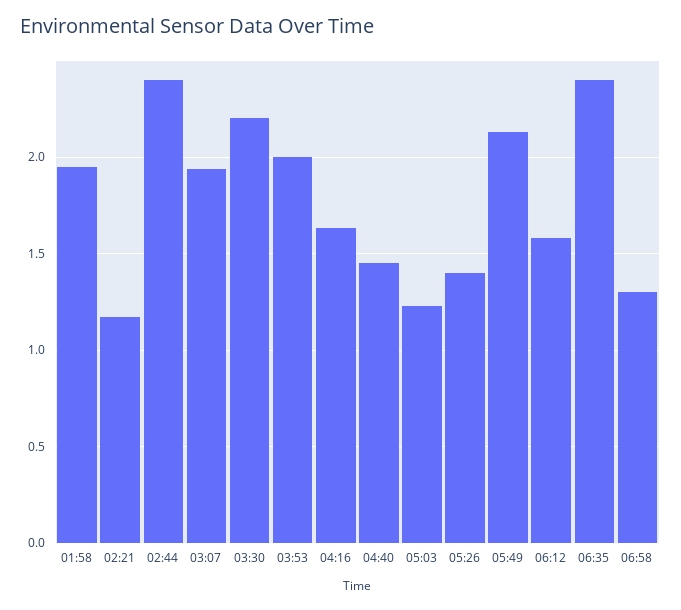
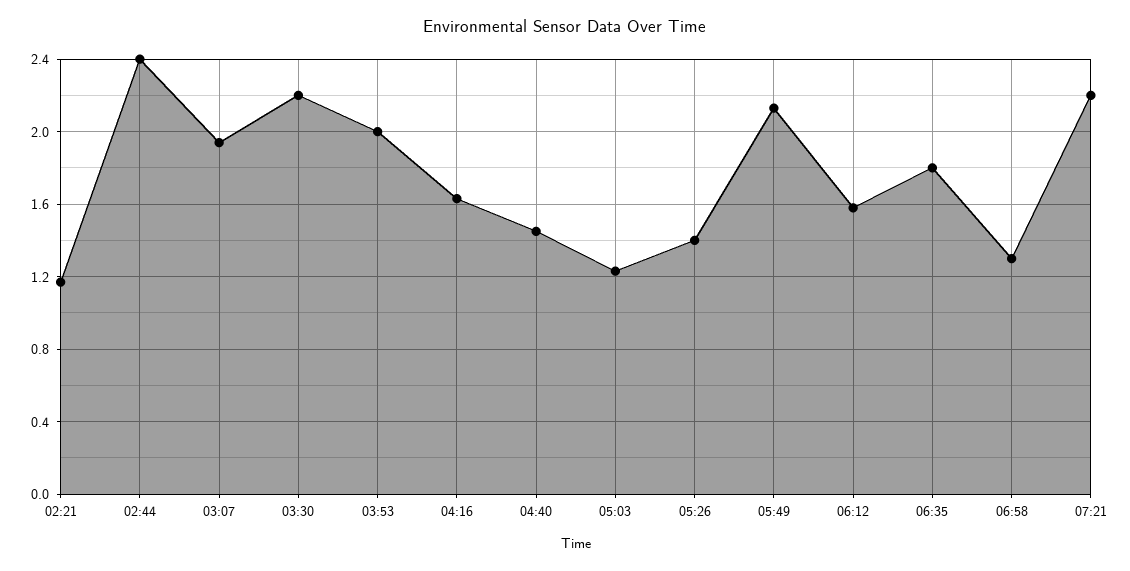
01:58: 1.95 -> none
06:35: 2.4 -> 1.8
07:21: none -> 2.2

